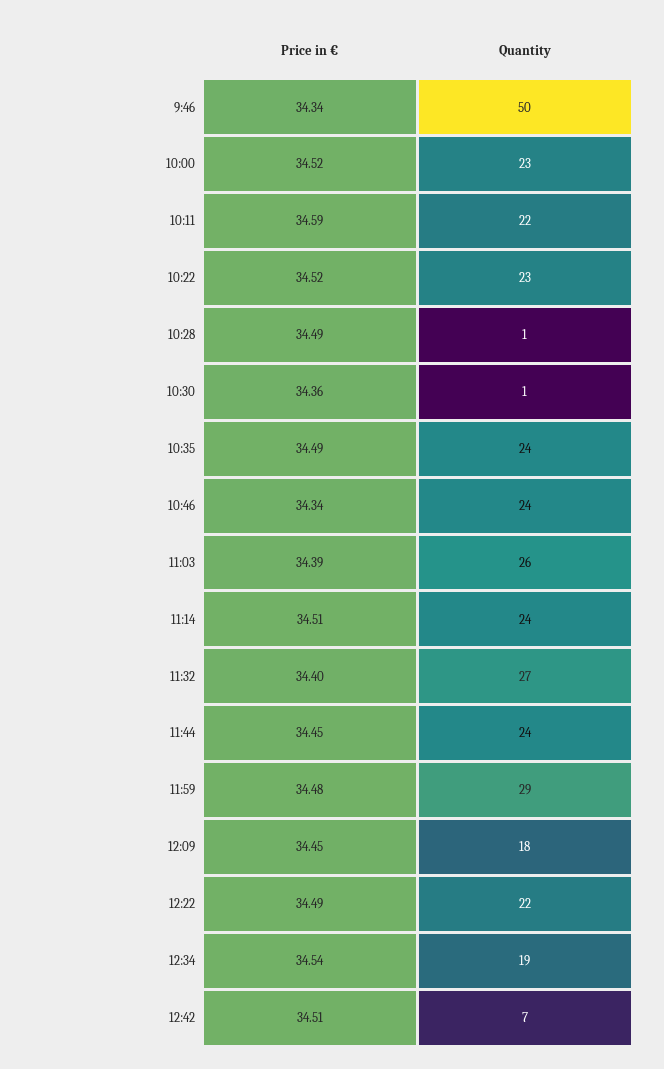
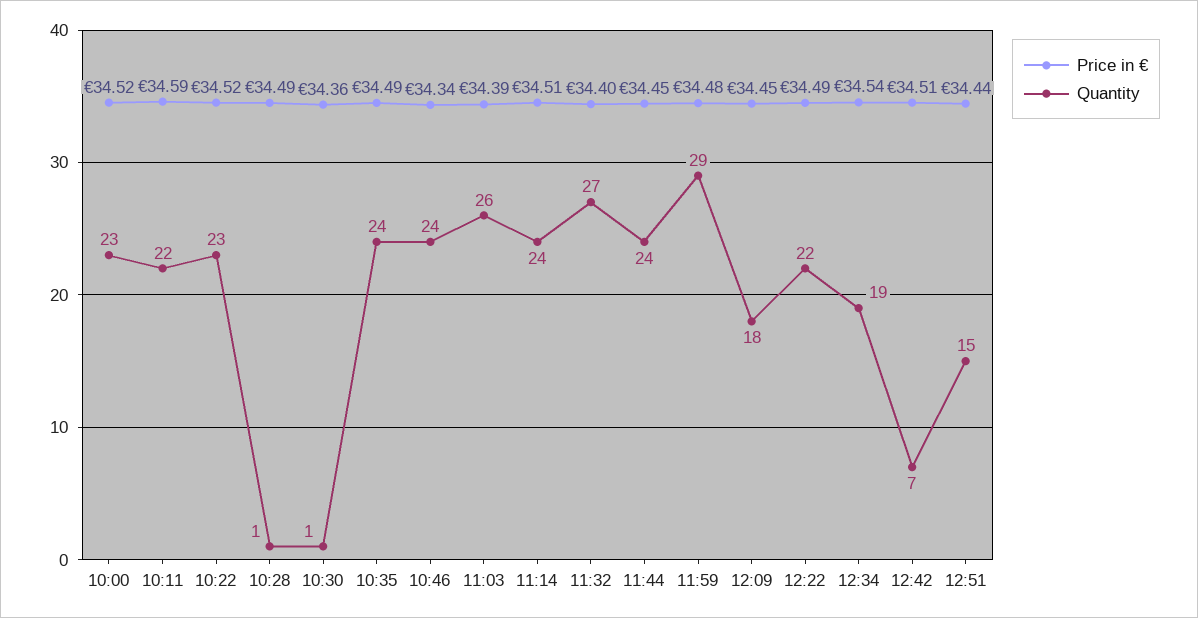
Price in €, 9:46: 34.34 -> none
Quantity, 9:46: 50 -> none
Price in €, 12:51: none -> 34.44
Quantity, 12:51: none -> 15

